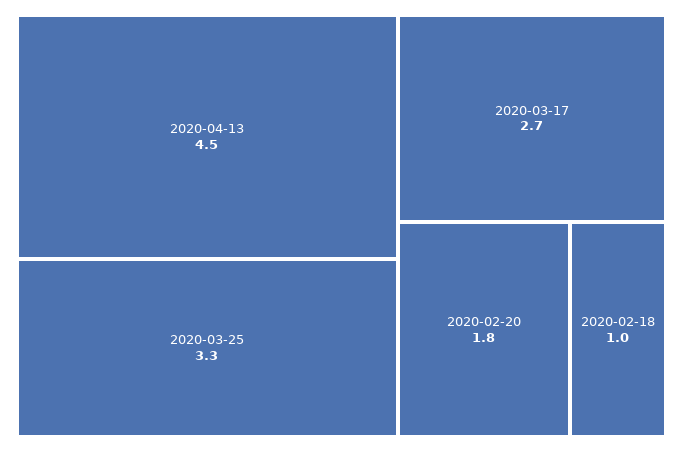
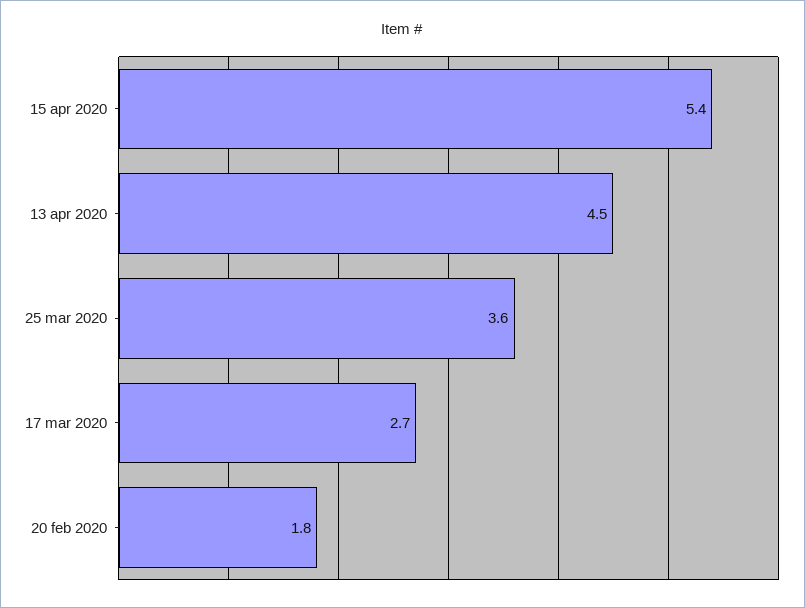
2020-03-25: 3.3 -> 3.6
2020-02-18: 1 -> none
15 apr 2020: none -> 5.4

